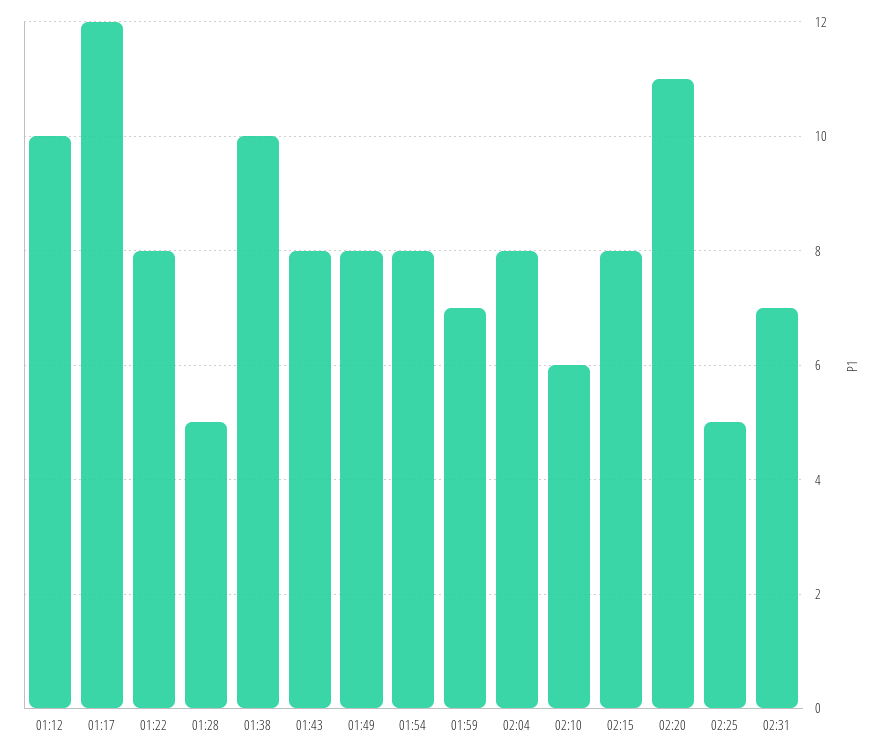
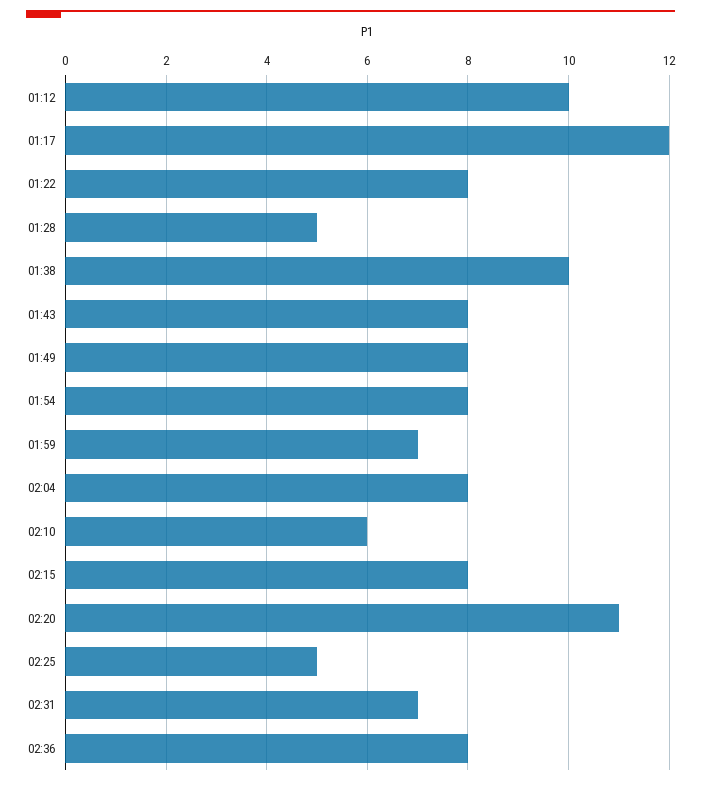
02:36: none -> 8

